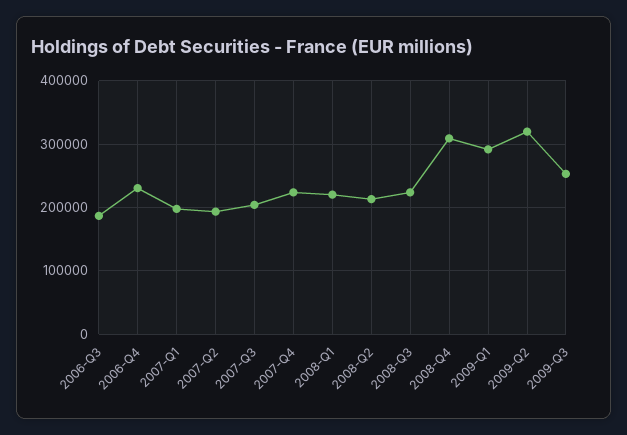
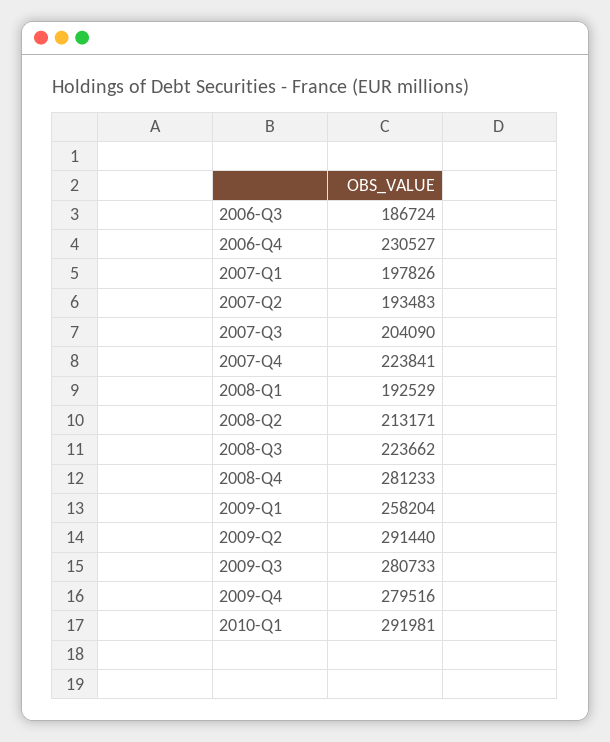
2008-Q1: 220000 -> 192529
2008-Q4: 310000 -> 281233
2009-Q1: 290000 -> 258204
2009-Q2: 320000 -> 291440
2009-Q3: 250000 -> 280733
2009-Q4: none -> 279516
2010-Q1: none -> 291981

